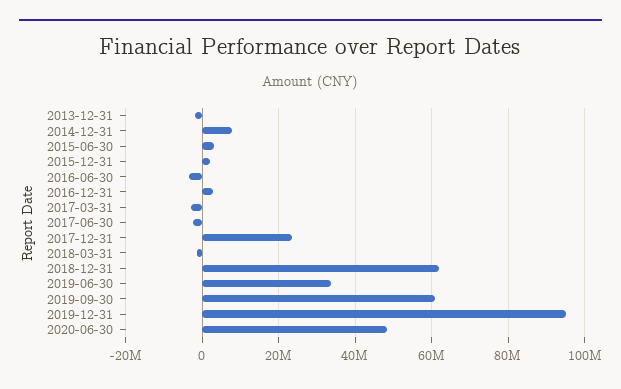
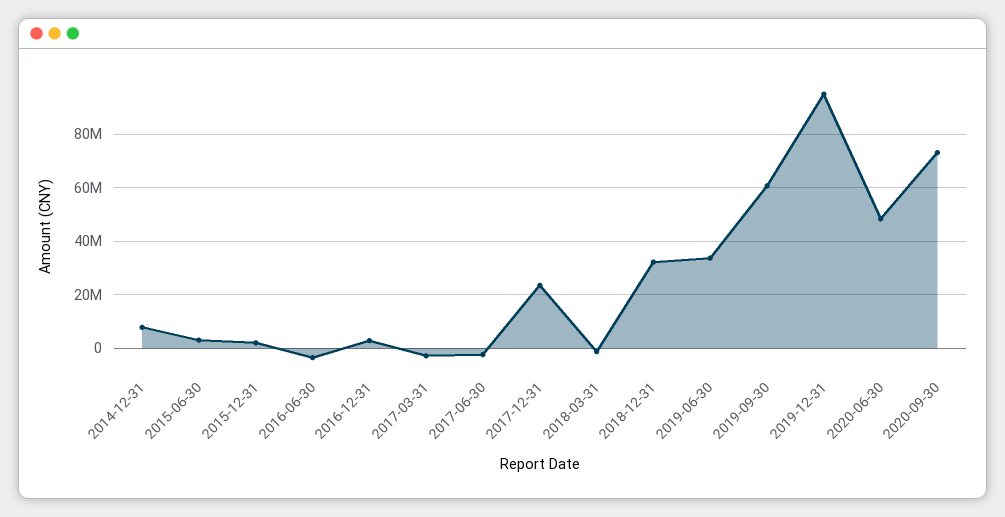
2013-12-31: -2000000 -> none
2018-12-31: 62000000 -> 32500000
2020-09-30: none -> 72500000

